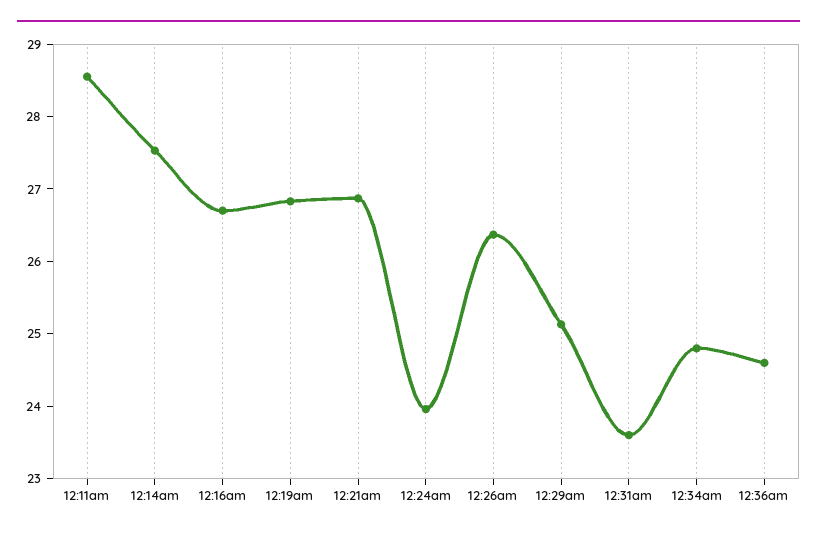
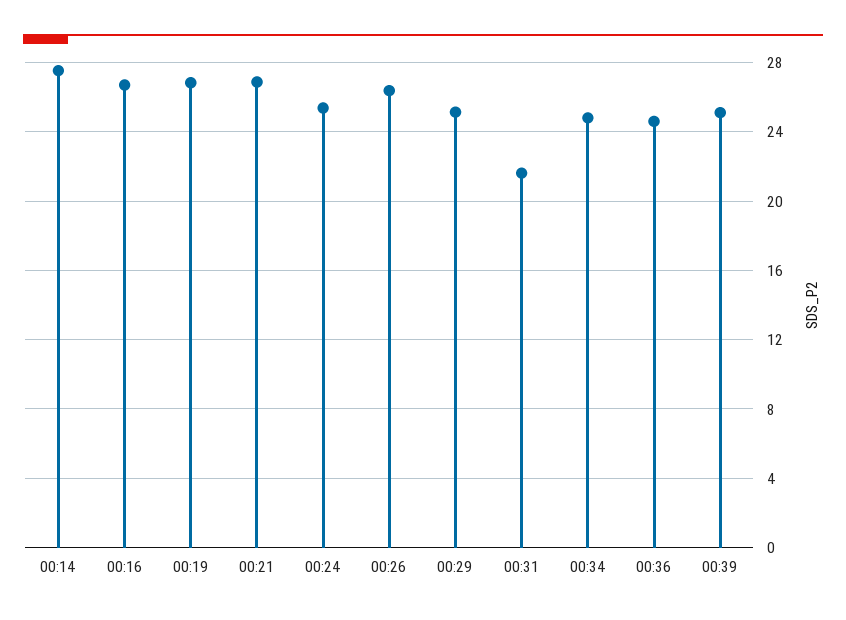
12:11am: 28.6 -> none
12:24am: 24 -> 25.5
12:31am: 23.6 -> 21.5
00:39: none -> 25

